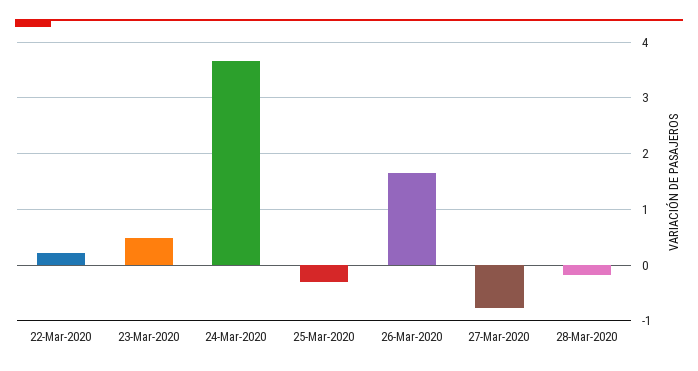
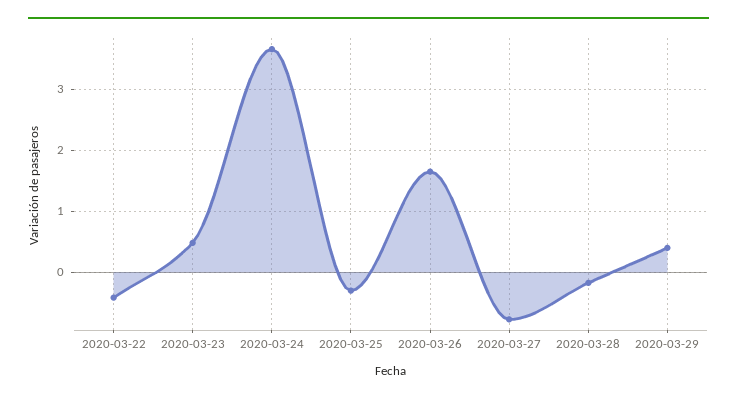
22-Mar-2020: 0.2 -> -0.4
2020-03-29: none -> 0.4

